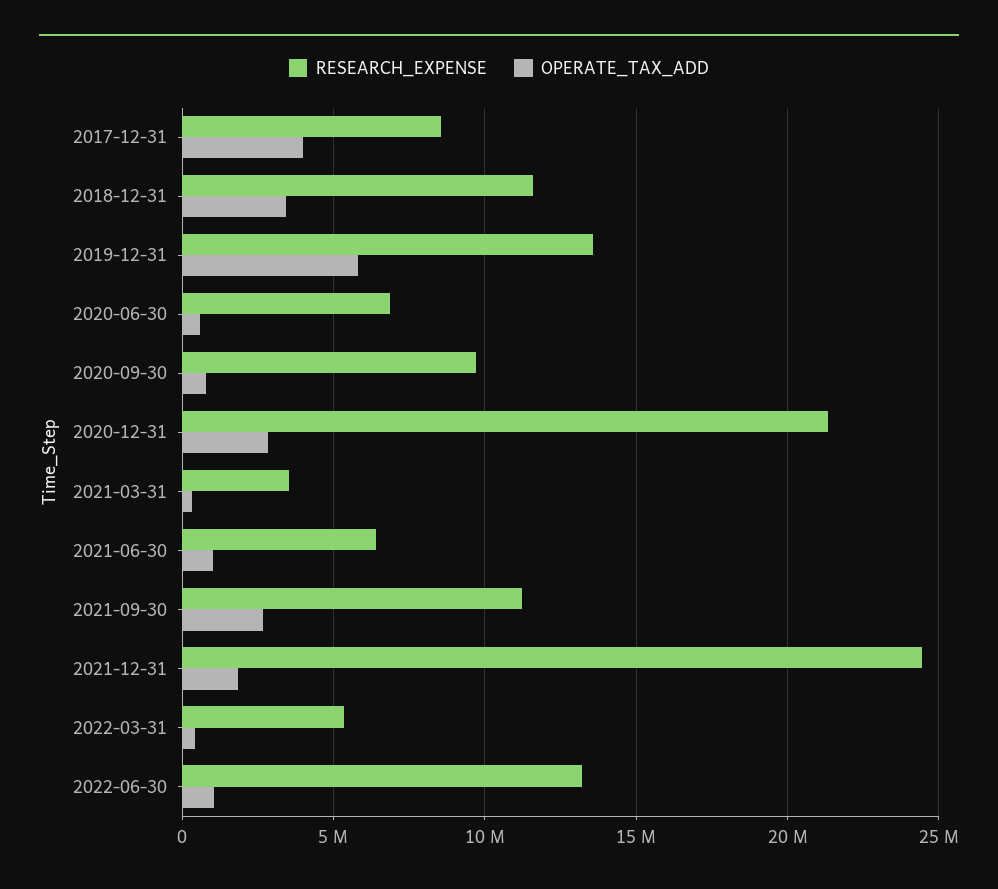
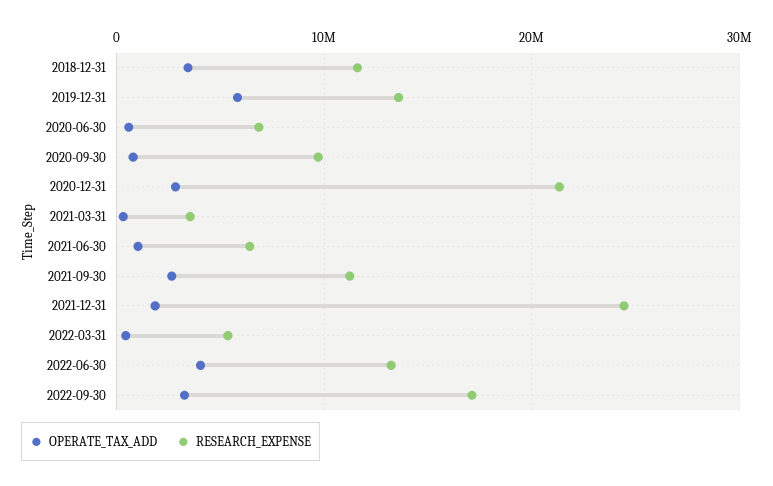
RESEARCH_EXPENSE, 2017-12-31: 8500000 -> none
OPERATE_TAX_ADD, 2017-12-31: 4000000 -> none
OPERATE_TAX_ADD, 2022-06-30: 1000000 -> 4000000
OPERATE_TAX_ADD, 2022-09-30: none -> 3000000
RESEARCH_EXPENSE, 2022-09-30: none -> 17000000

